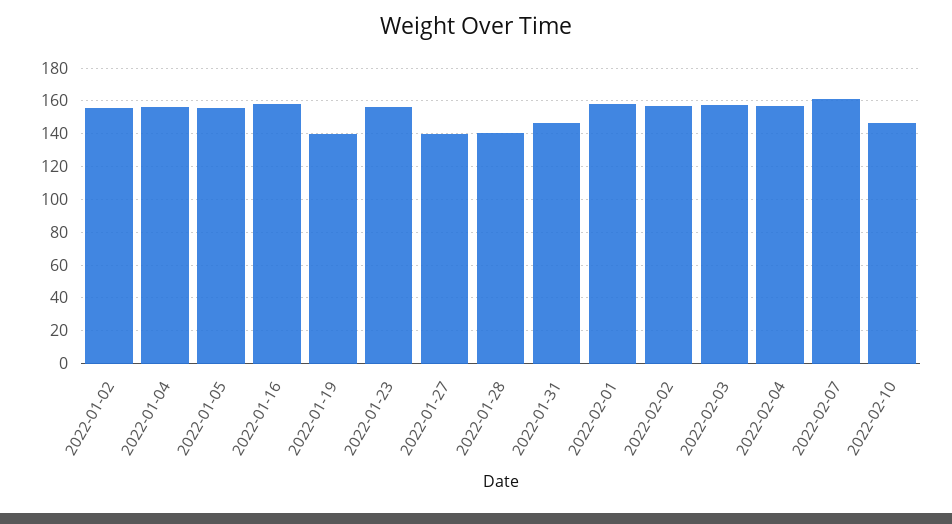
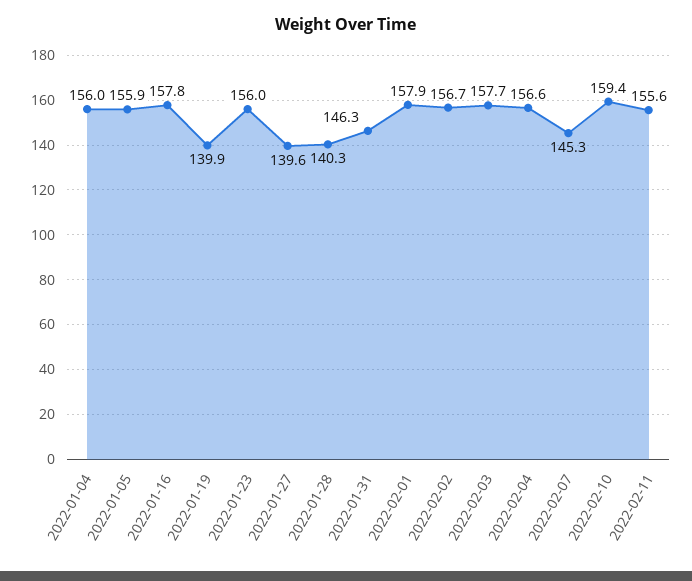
2022-01-02: 155 -> none
2022-02-07: 160 -> 145.3
2022-02-10: 145 -> 159.4
2022-02-11: none -> 155.6

